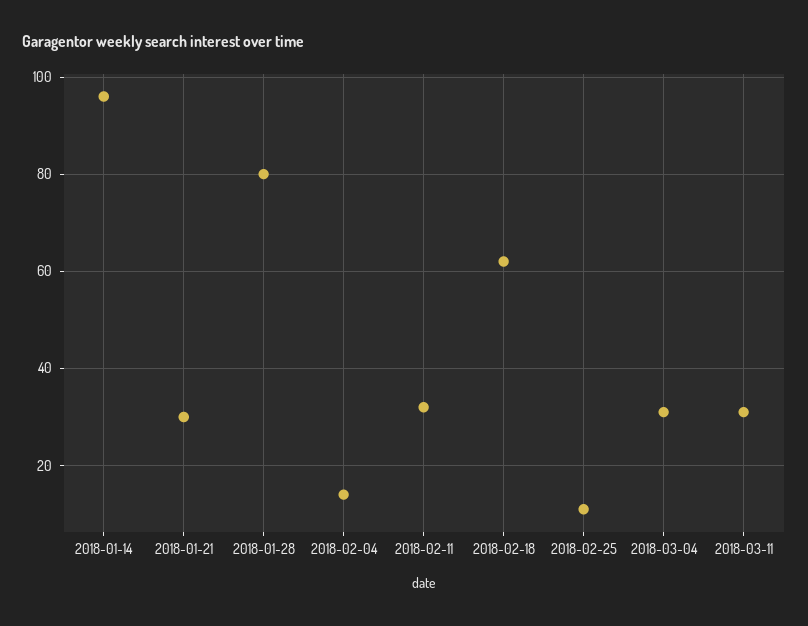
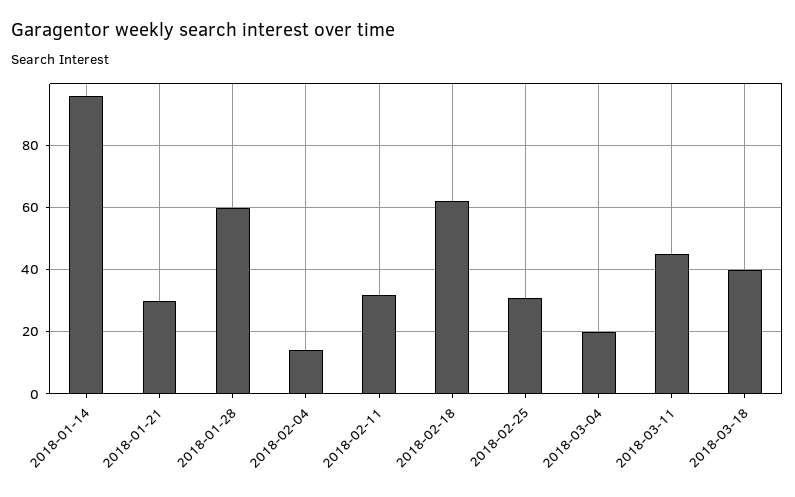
2018-01-28: 80 -> 60
2018-02-25: 10 -> 30
2018-03-04: 30 -> 20
2018-03-11: 30 -> 45
2018-03-18: none -> 40

